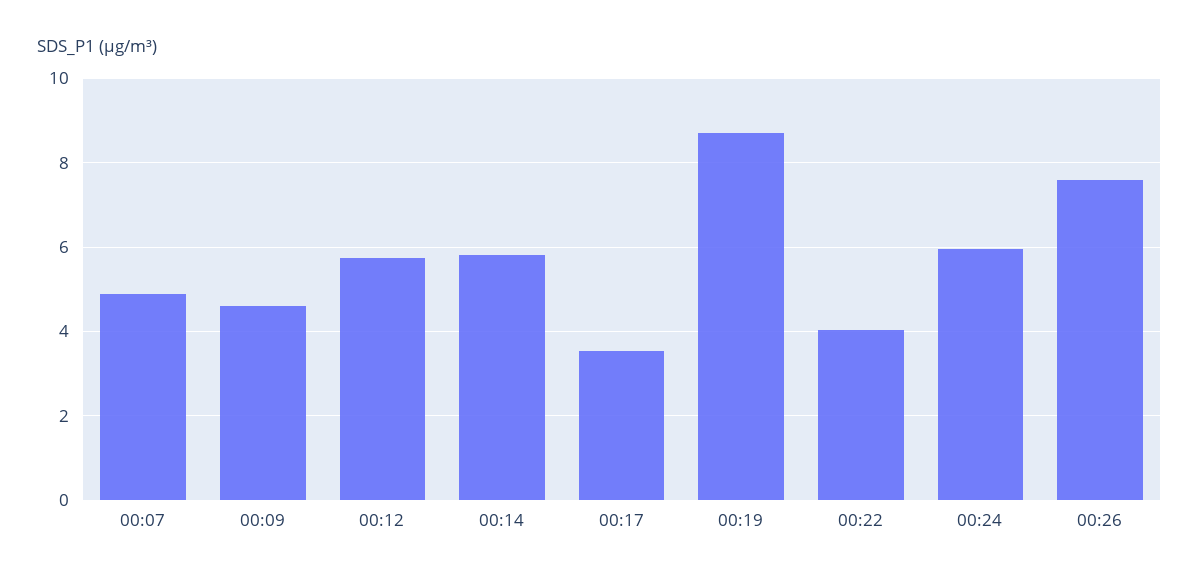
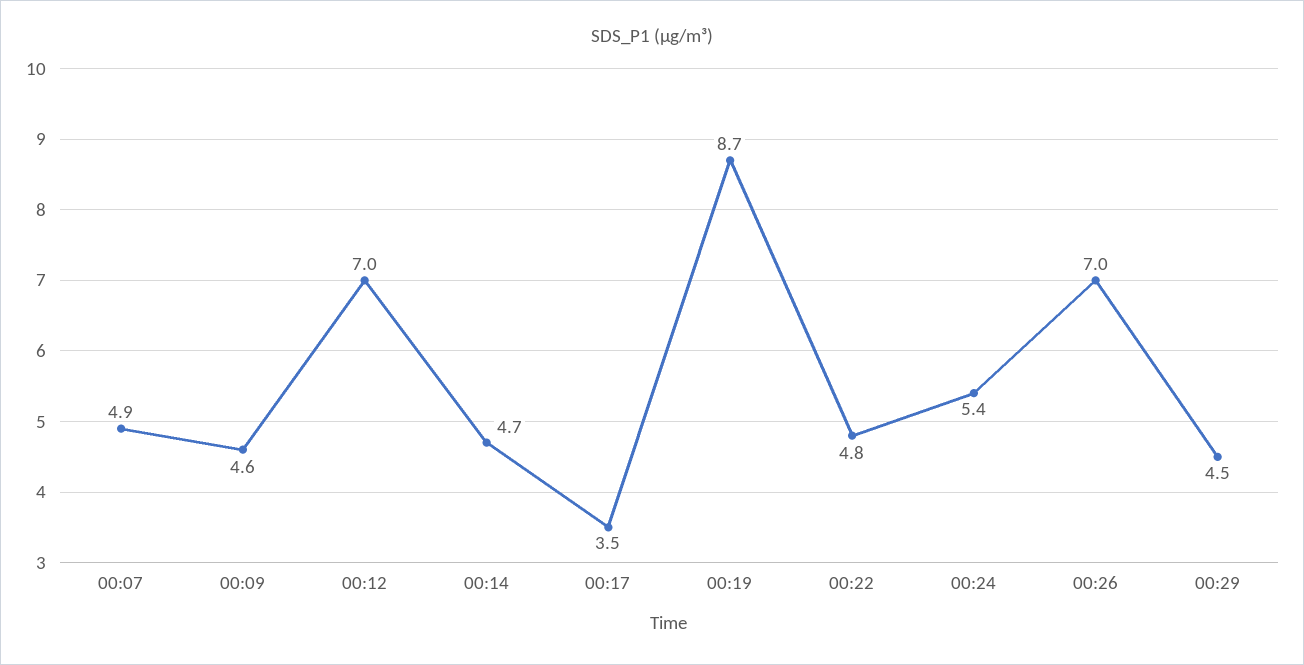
00:12: 5.8 -> 7
00:14: 5.8 -> 4.7
00:22: 4 -> 4.8
00:24: 6 -> 5.4
00:26: 7.6 -> 7
00:29: none -> 4.5

